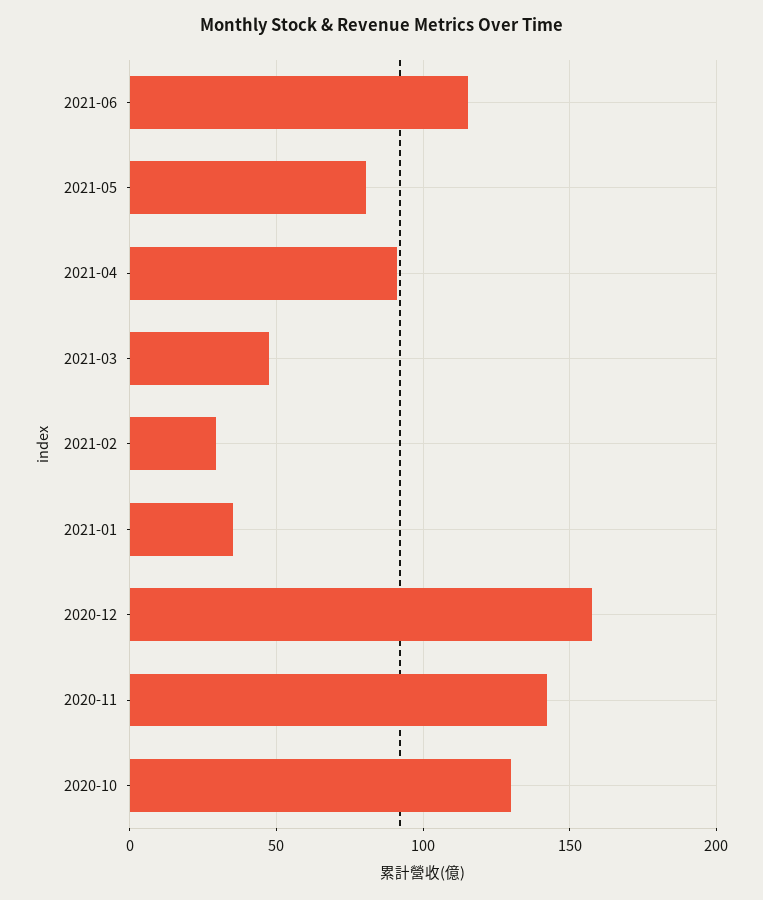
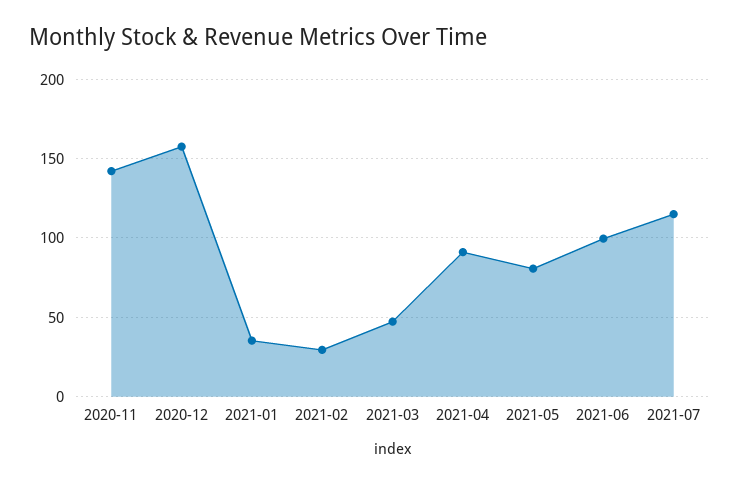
2021-06: 115 -> 100
2020-10: 130 -> none
2021-07: none -> 115

